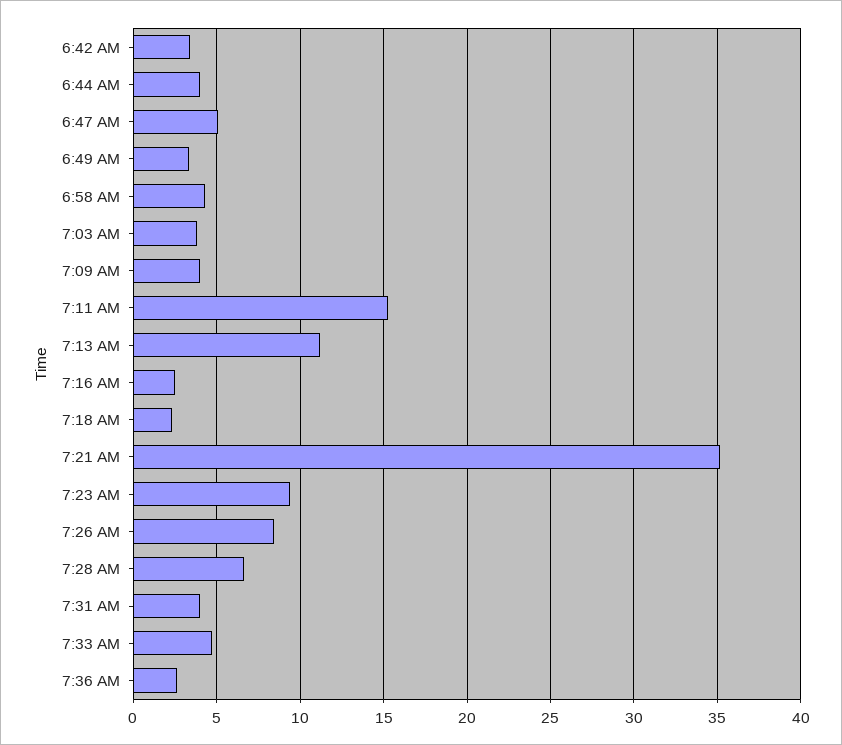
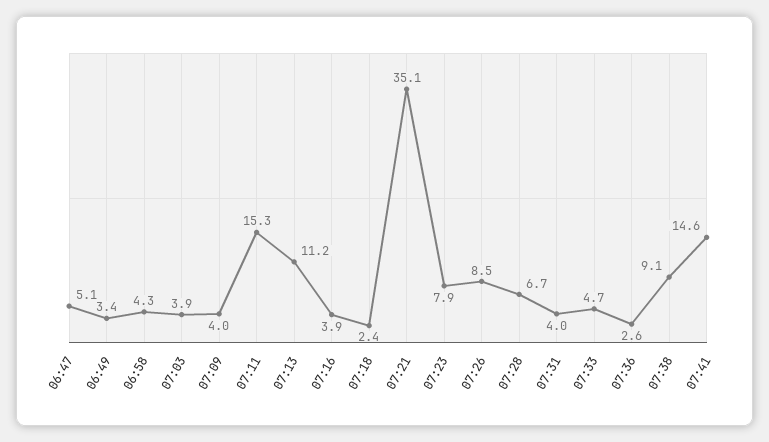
6:42 AM: 3.5 -> none
6:44 AM: 4 -> none
7:16 AM: 2.5 -> 3.9
7:23 AM: 9.5 -> 7.9
07:38: none -> 9.1
07:41: none -> 14.6

